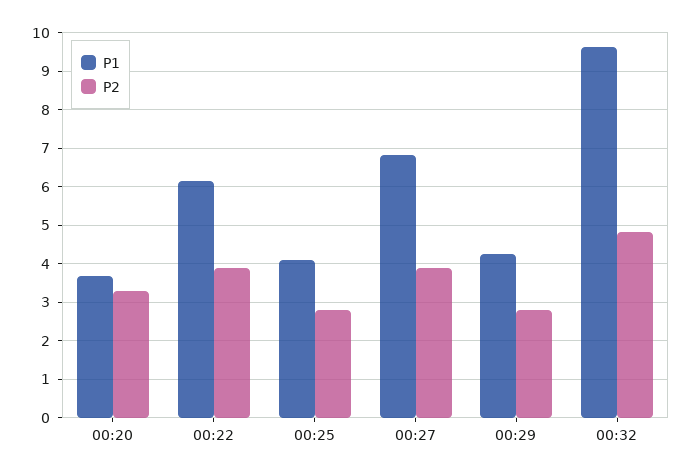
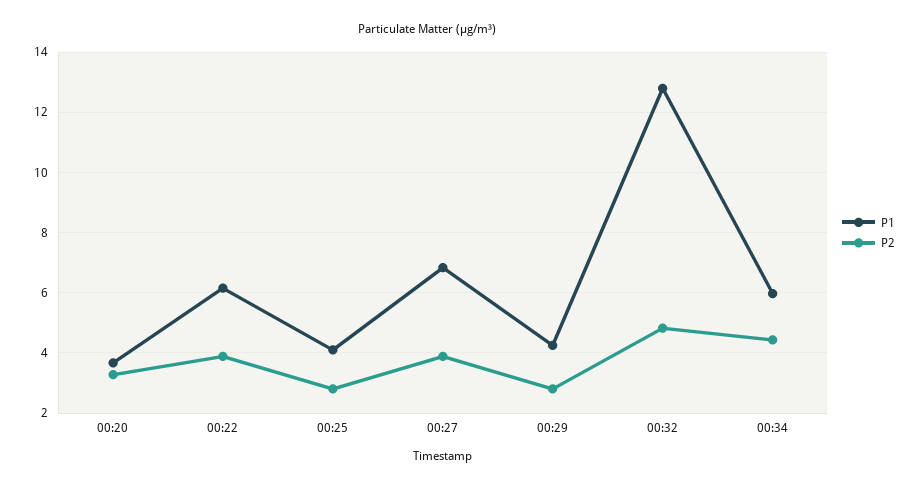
P1, 00:32: 9.6 -> 12.8
P1, 00:34: none -> 6
P2, 00:34: none -> 4.4

